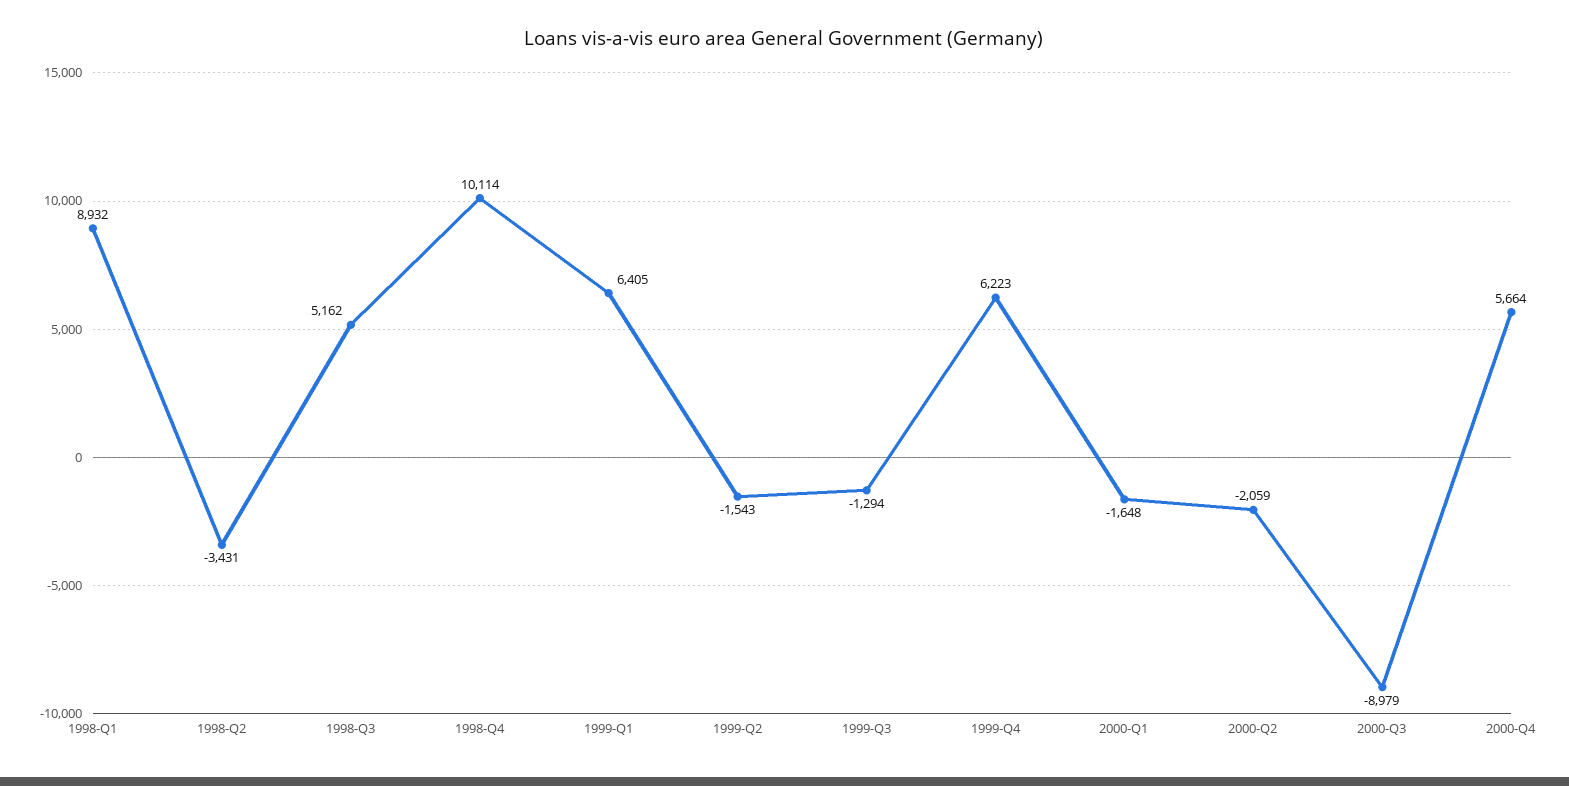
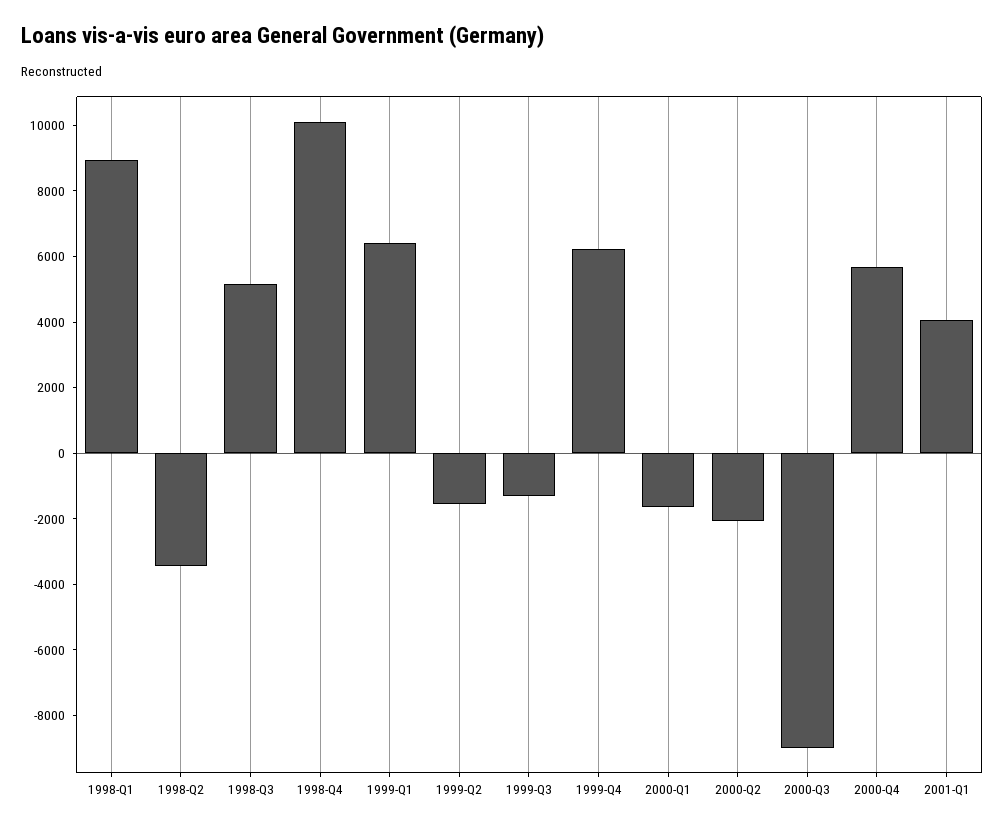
2001-Q1: none -> 4000

